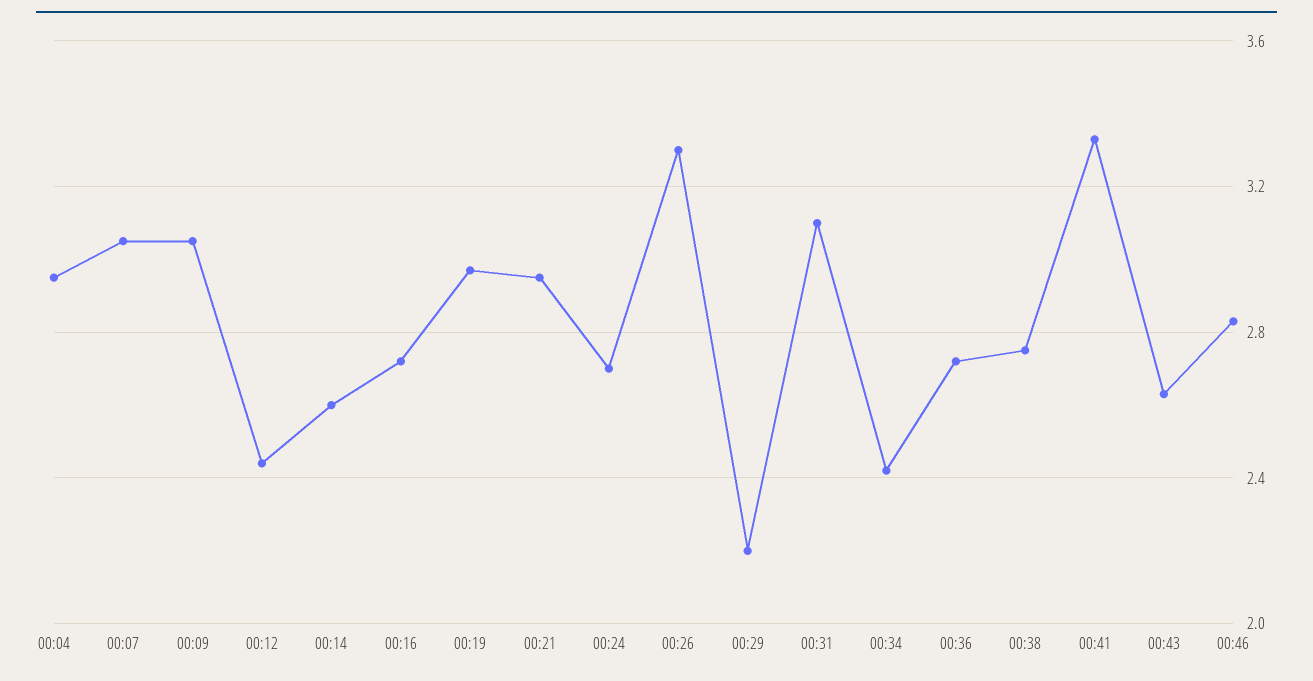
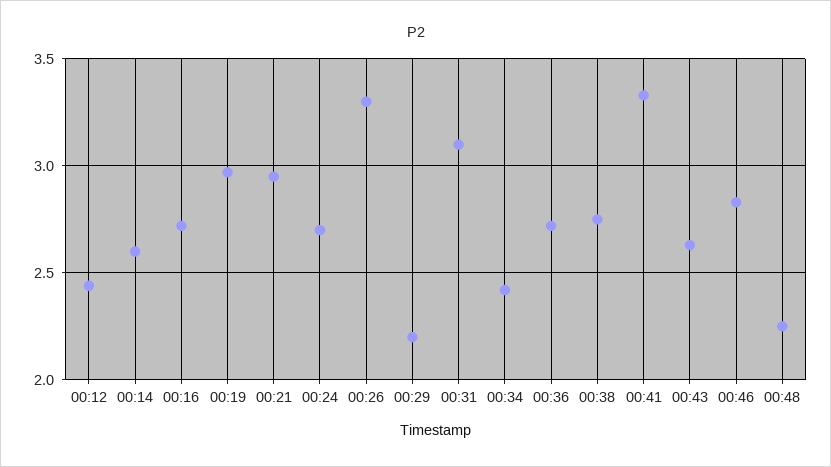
00:04: 2.95 -> none
00:07: 3.05 -> none
00:09: 3.05 -> none
00:48: none -> 2.25

